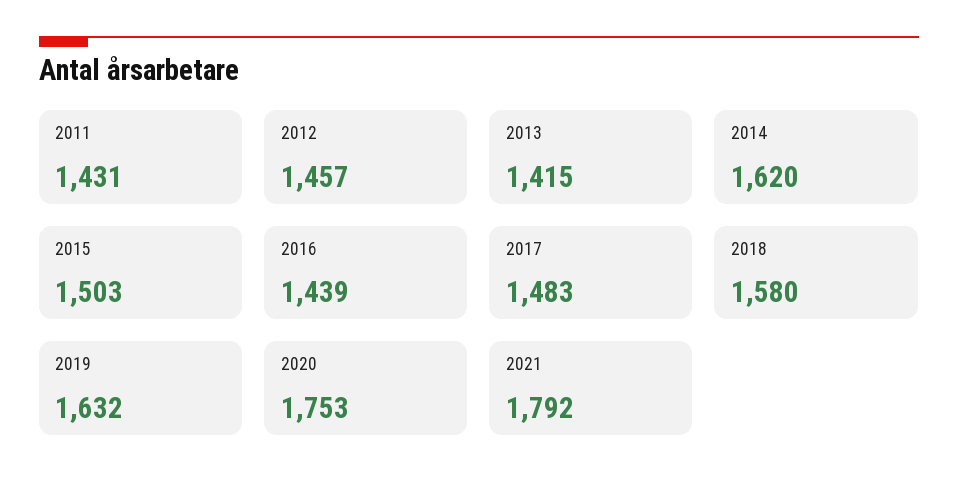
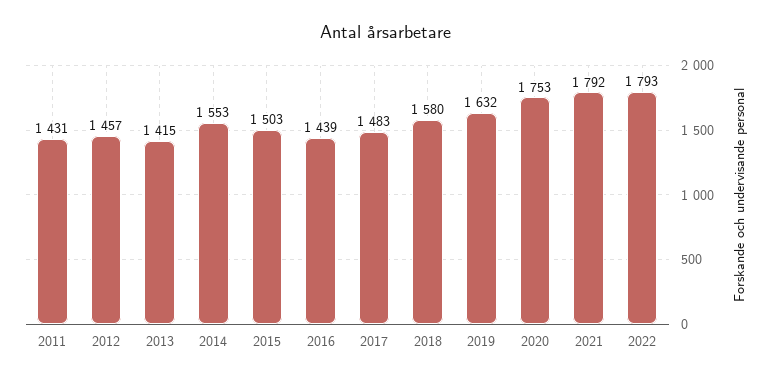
2014: 1620 -> 1553
2022: none -> 1793

